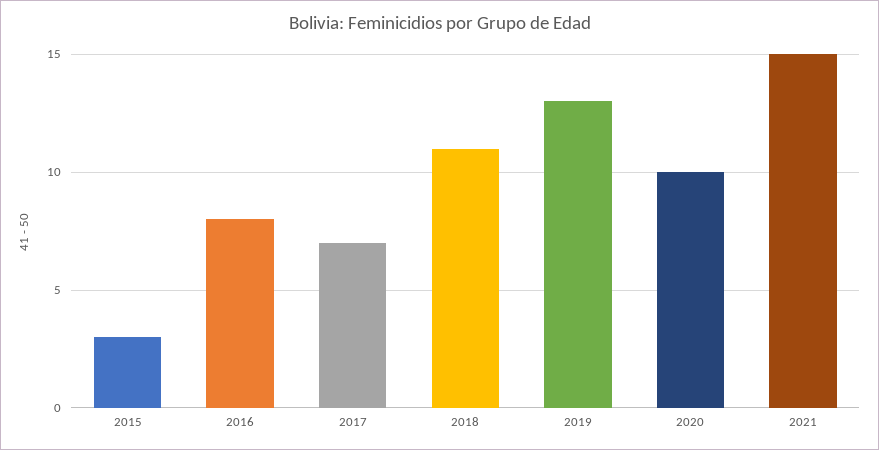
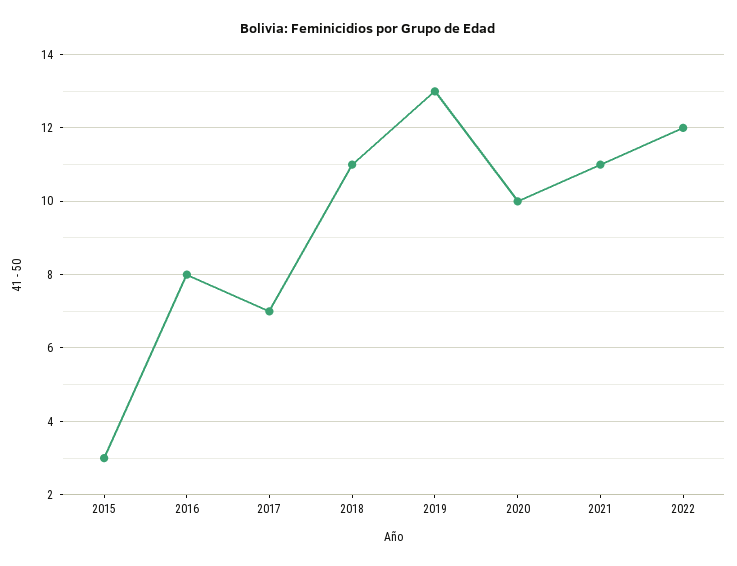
2021: 15 -> 11
2022: none -> 12

